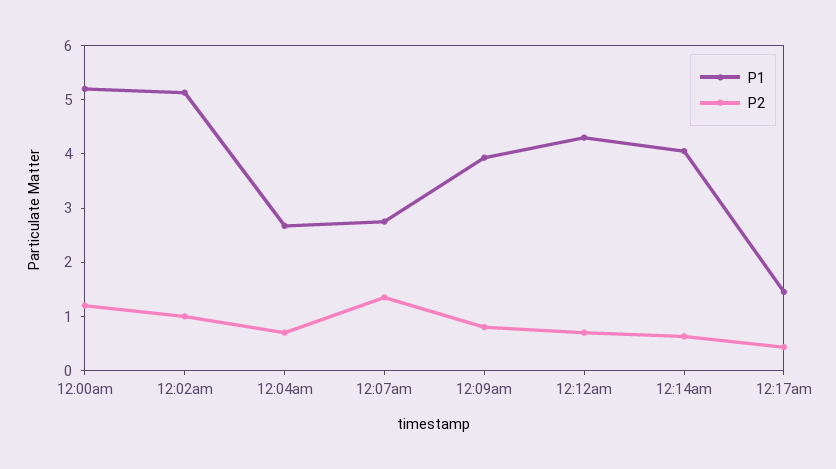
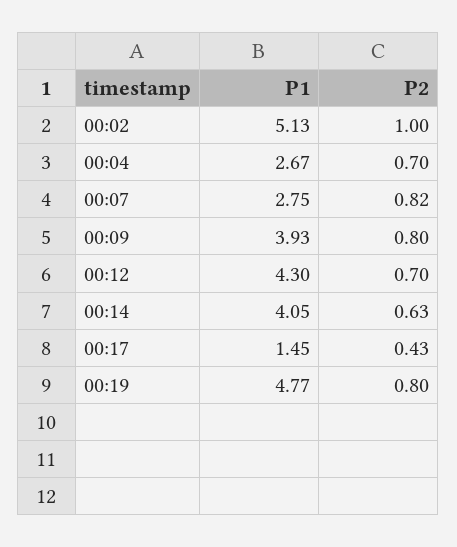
P1, 12:00am: 5.2 -> none
P2, 12:00am: 1.2 -> none
P2, 12:07am: 1.4 -> 0.82
P1, 00:19: none -> 4.77
P2, 00:19: none -> 0.8

